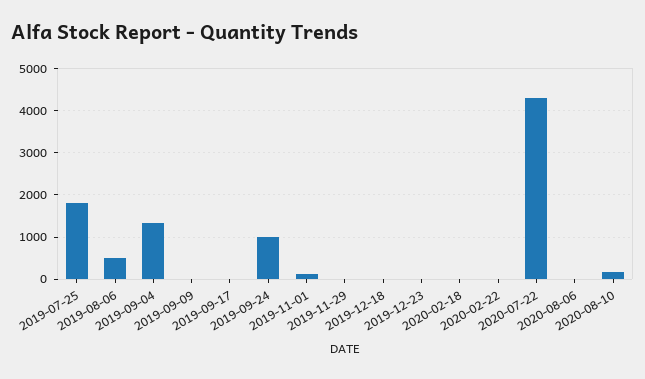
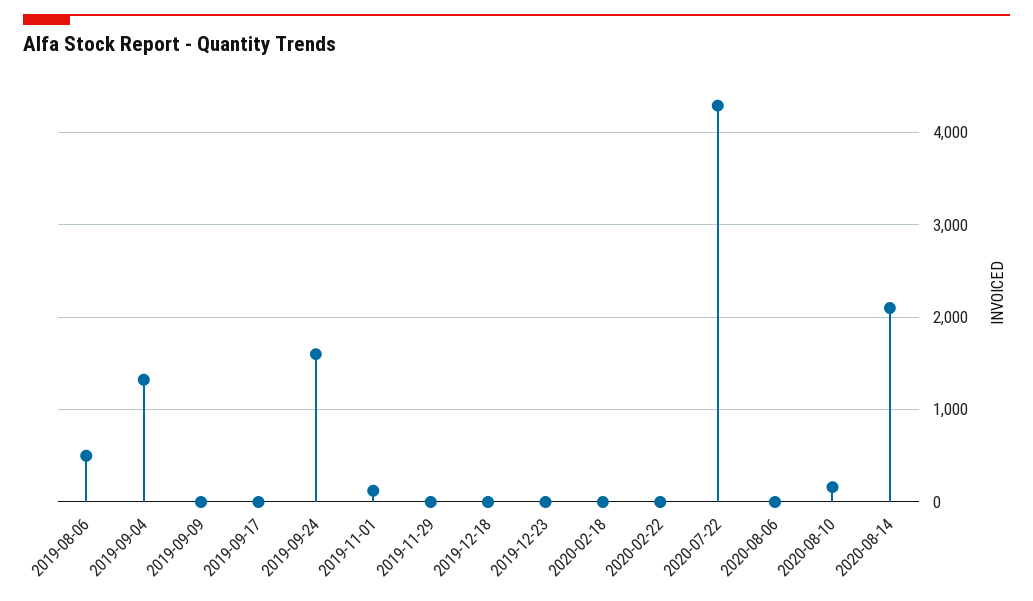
2019-07-25: 1800 -> none
2019-09-24: 1000 -> 1600
2020-08-14: none -> 2100

